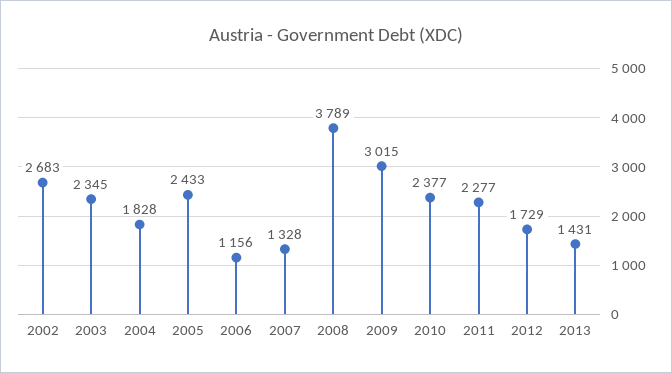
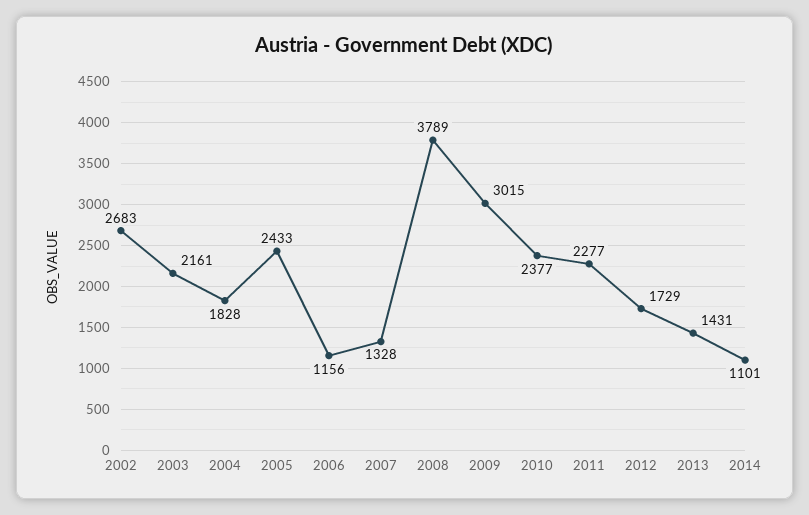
2003: 2345 -> 2161
2014: none -> 1101

